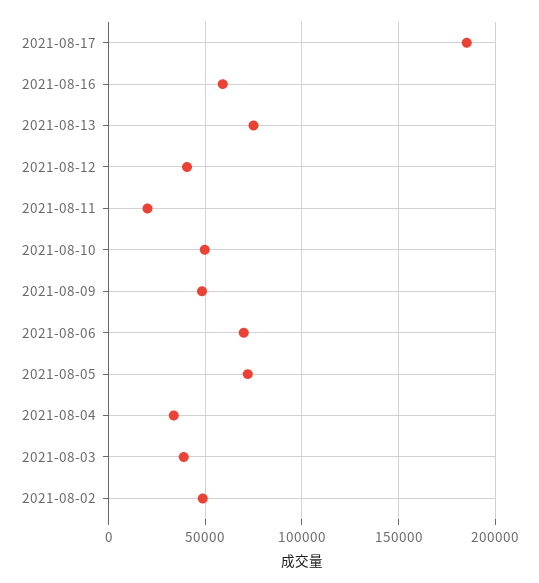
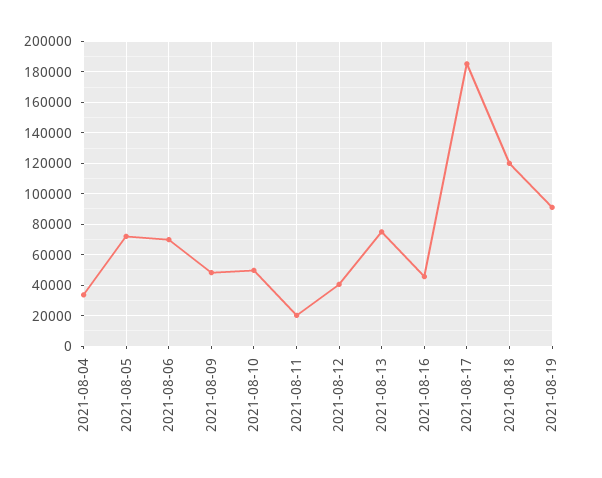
2021-08-16: 60000 -> 45000
2021-08-03: 40000 -> none
2021-08-02: 50000 -> none
2021-08-18: none -> 120000
2021-08-19: none -> 90000

